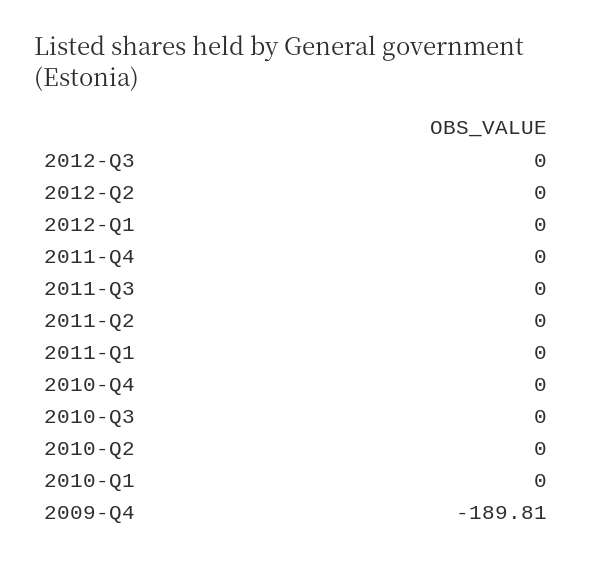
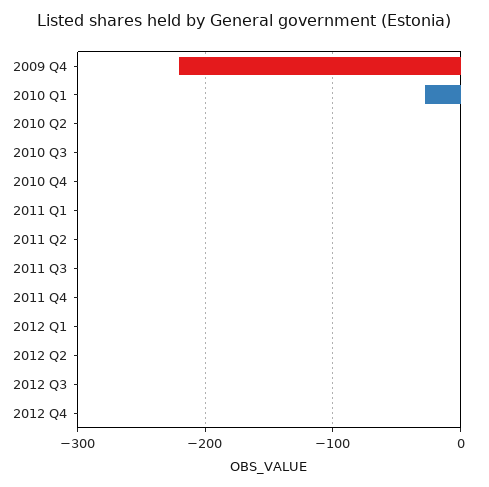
2010-Q1: 0 -> -30
2009-Q4: -189.81 -> -220
2012 Q4: none -> 0

